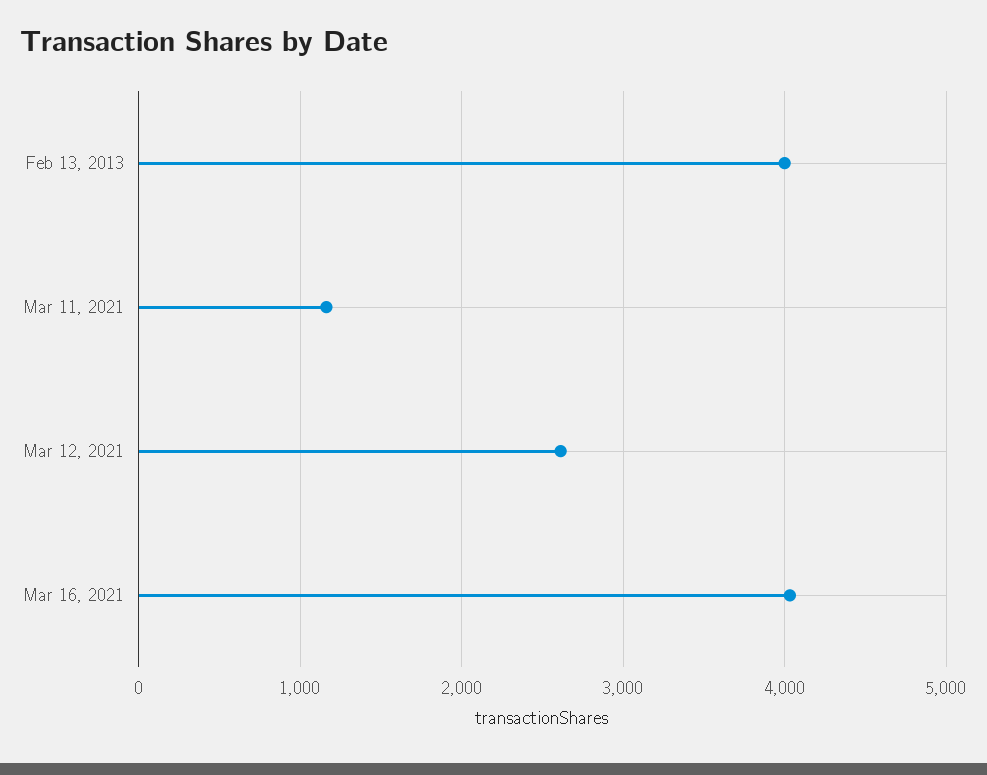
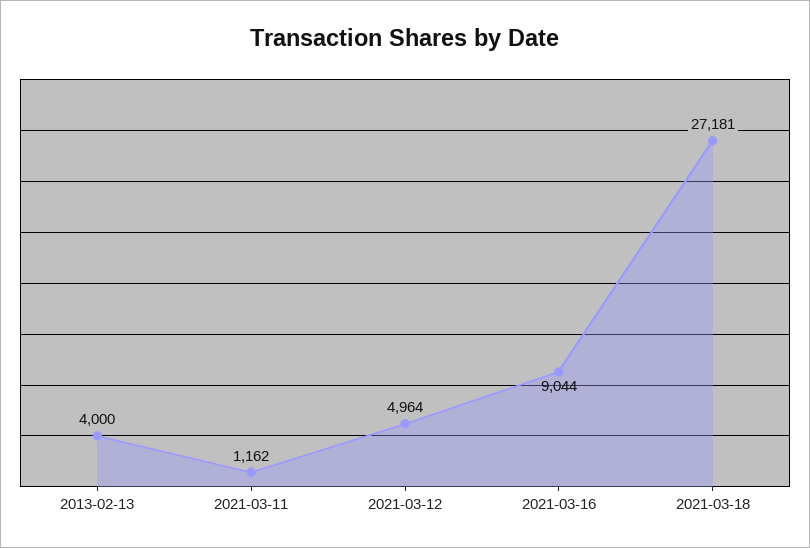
Mar 12, 2021: 2600 -> 4964
Mar 16, 2021: 4000 -> 9044
2021-03-18: none -> 27181

